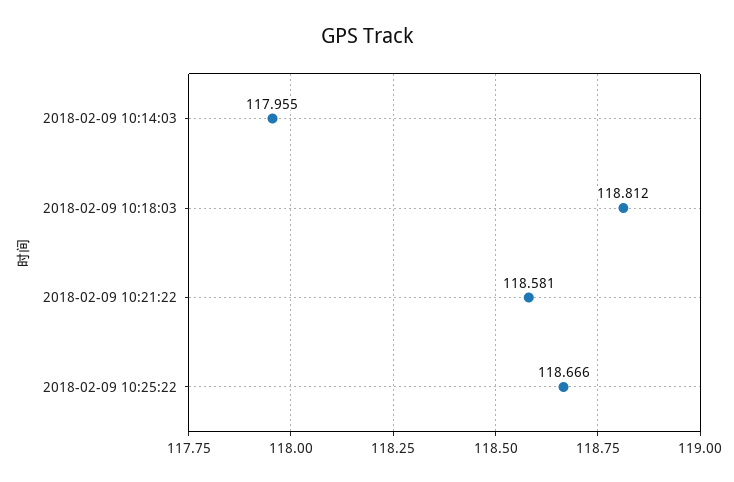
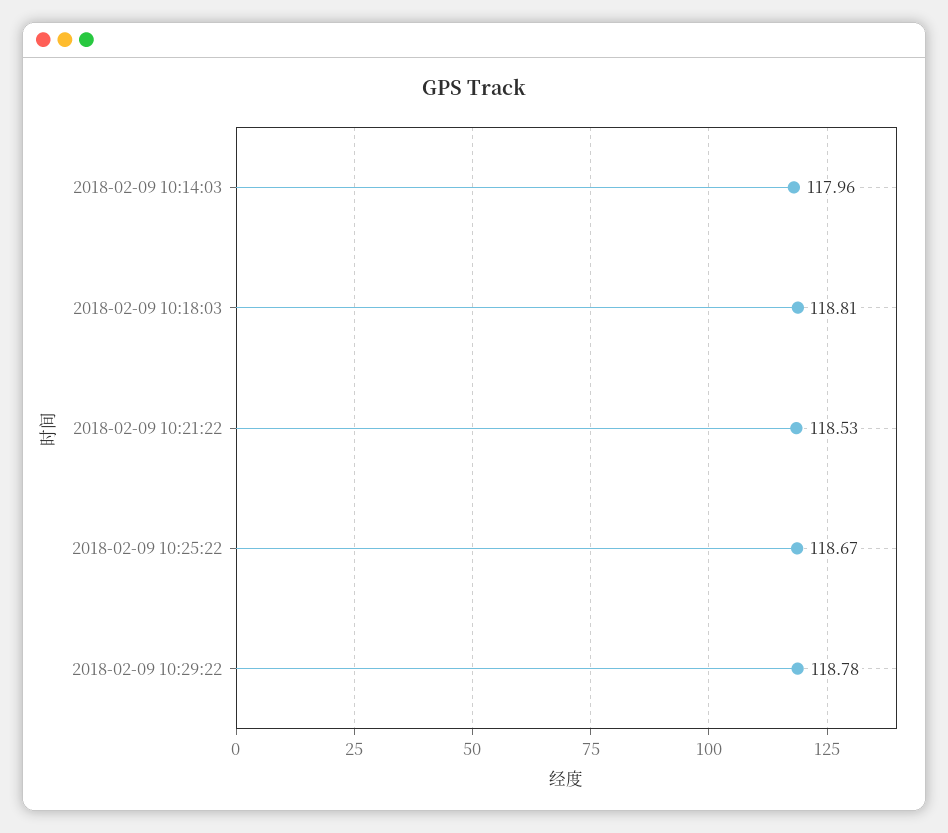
2018-02-09 10:21:22: 118.581 -> 118.53
2018-02-09 10:29:22: none -> 118.78

